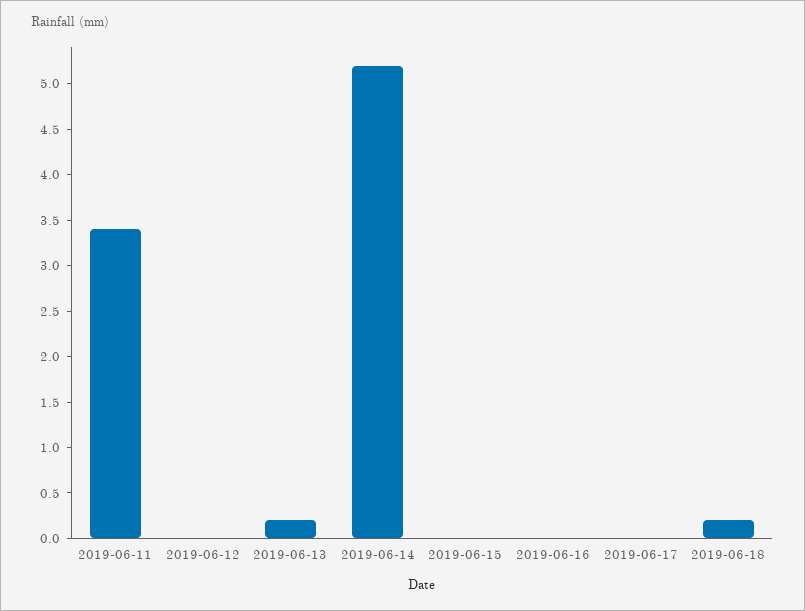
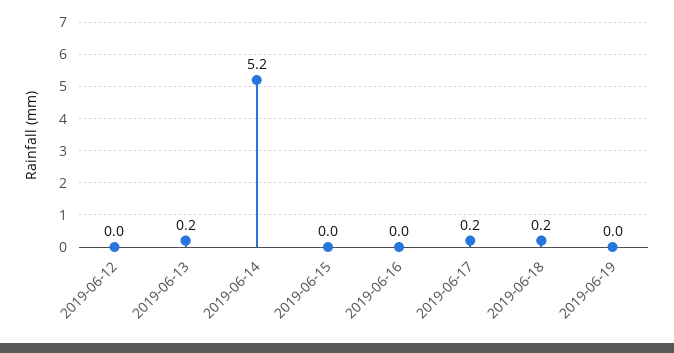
2019-06-11: 3.4 -> none
2019-06-17: 0 -> 0.2
2019-06-19: none -> 0

